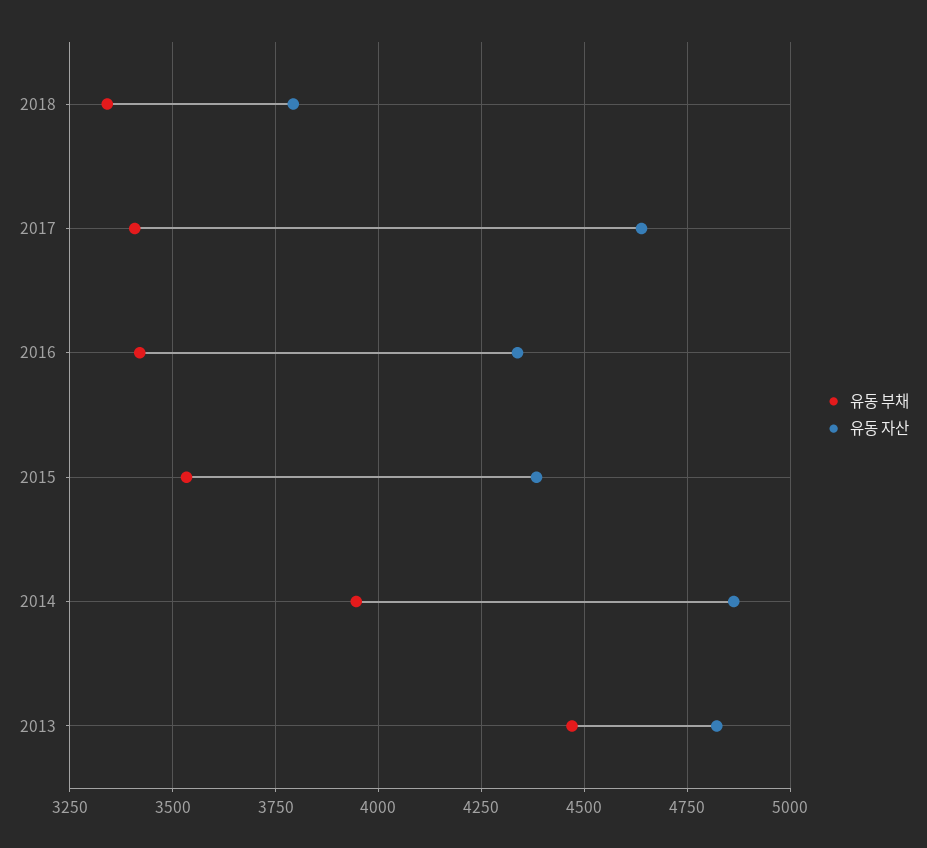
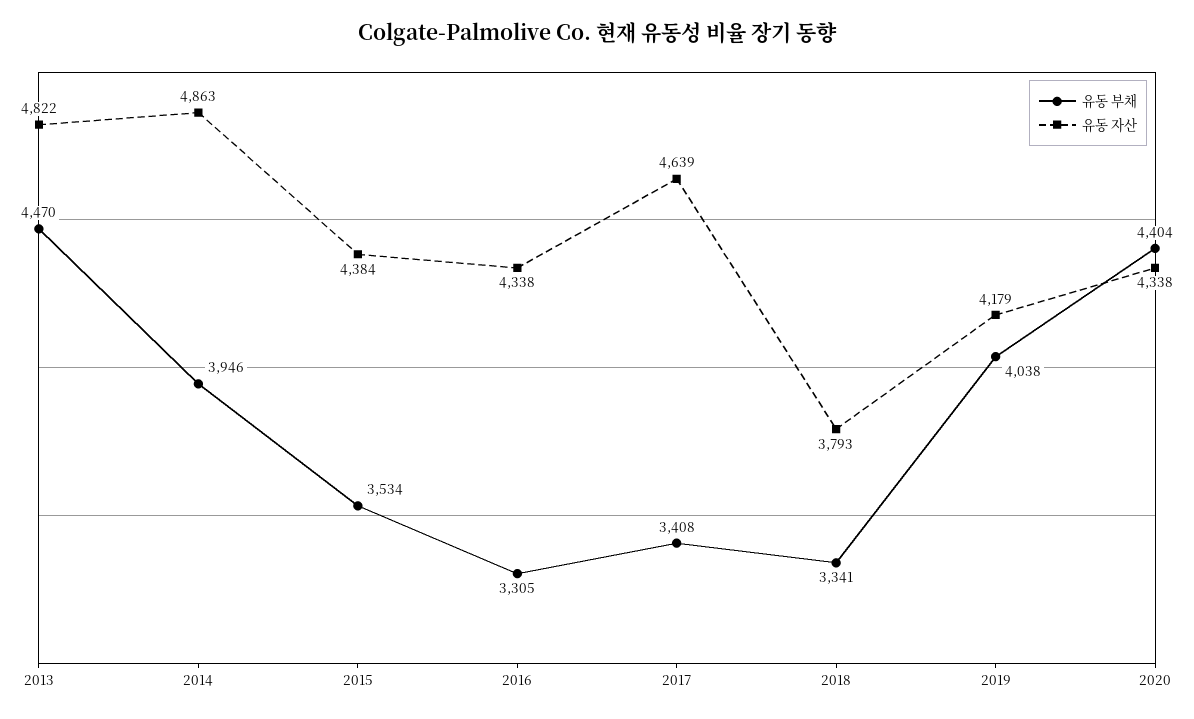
유동 부채, 2016: 3425 -> 3305
유동 부채, 2019: none -> 4038
유동 자산, 2019: none -> 4179
유동 부채, 2020: none -> 4404
유동 자산, 2020: none -> 4338

